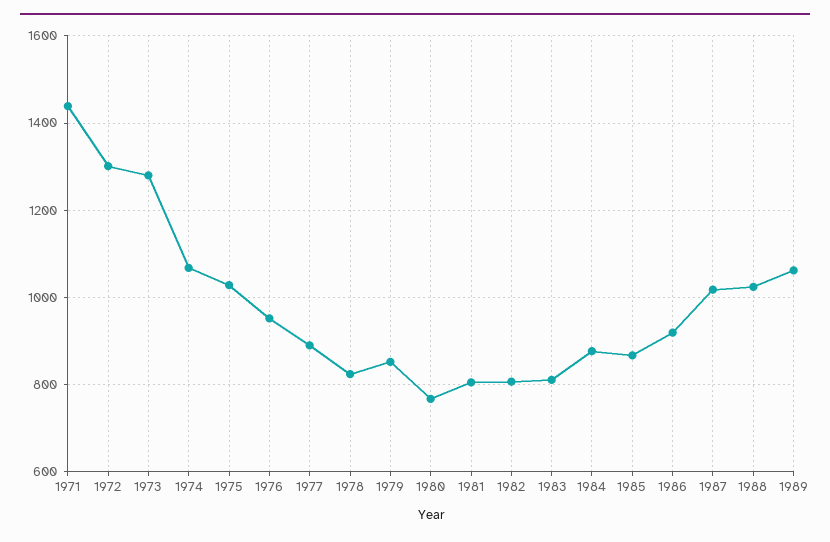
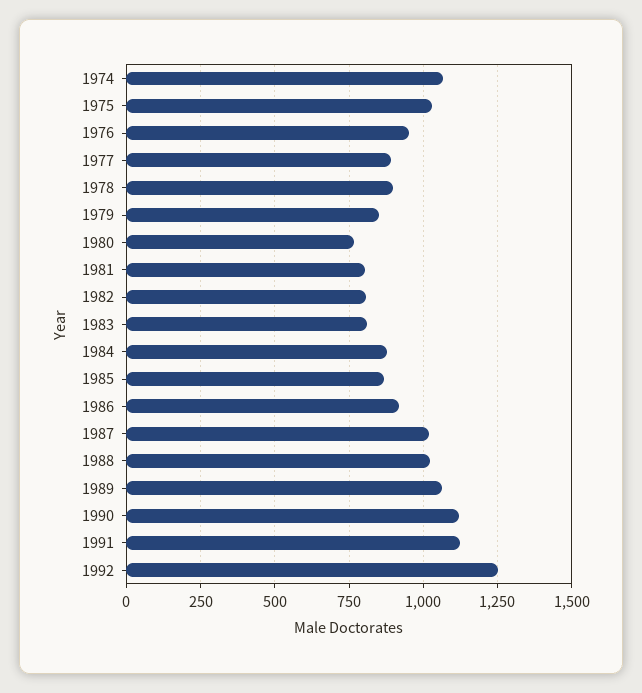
1971: 1440 -> none
1972: 1300 -> none
1973: 1280 -> none
1978: 820 -> 900
1990: none -> 1125
1991: none -> 1125
1992: none -> 1250

